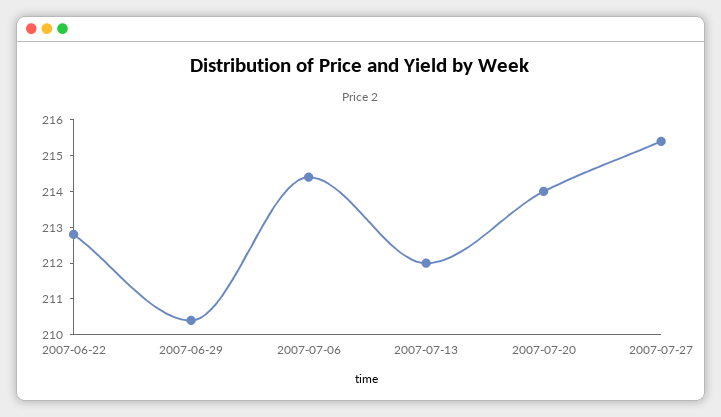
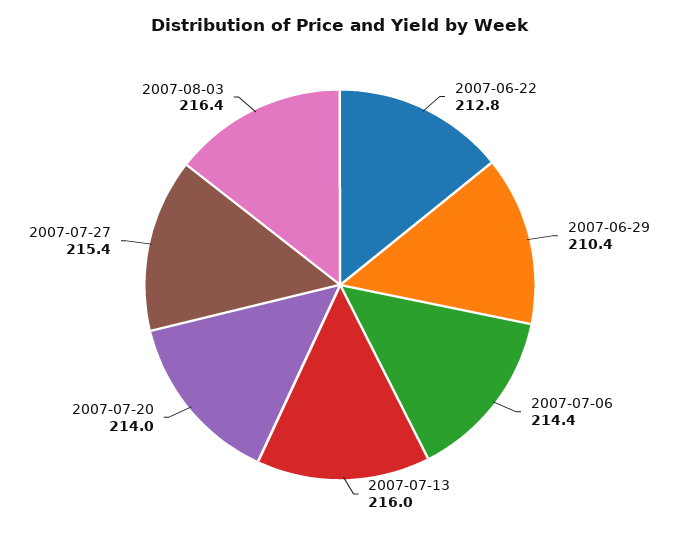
2007-07-13: 212 -> 216
2007-08-03: none -> 216.4

